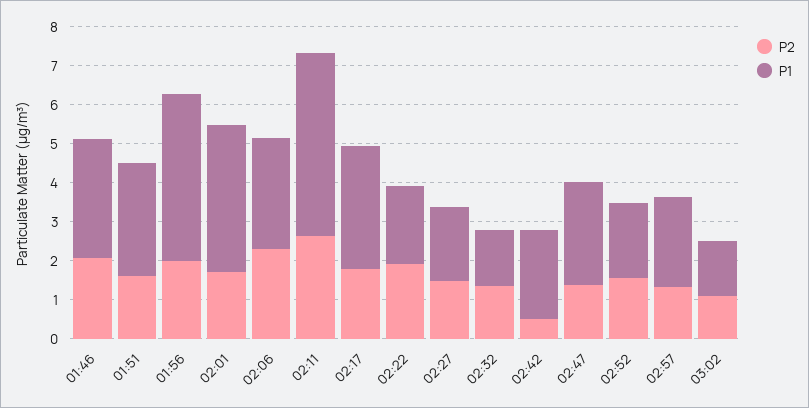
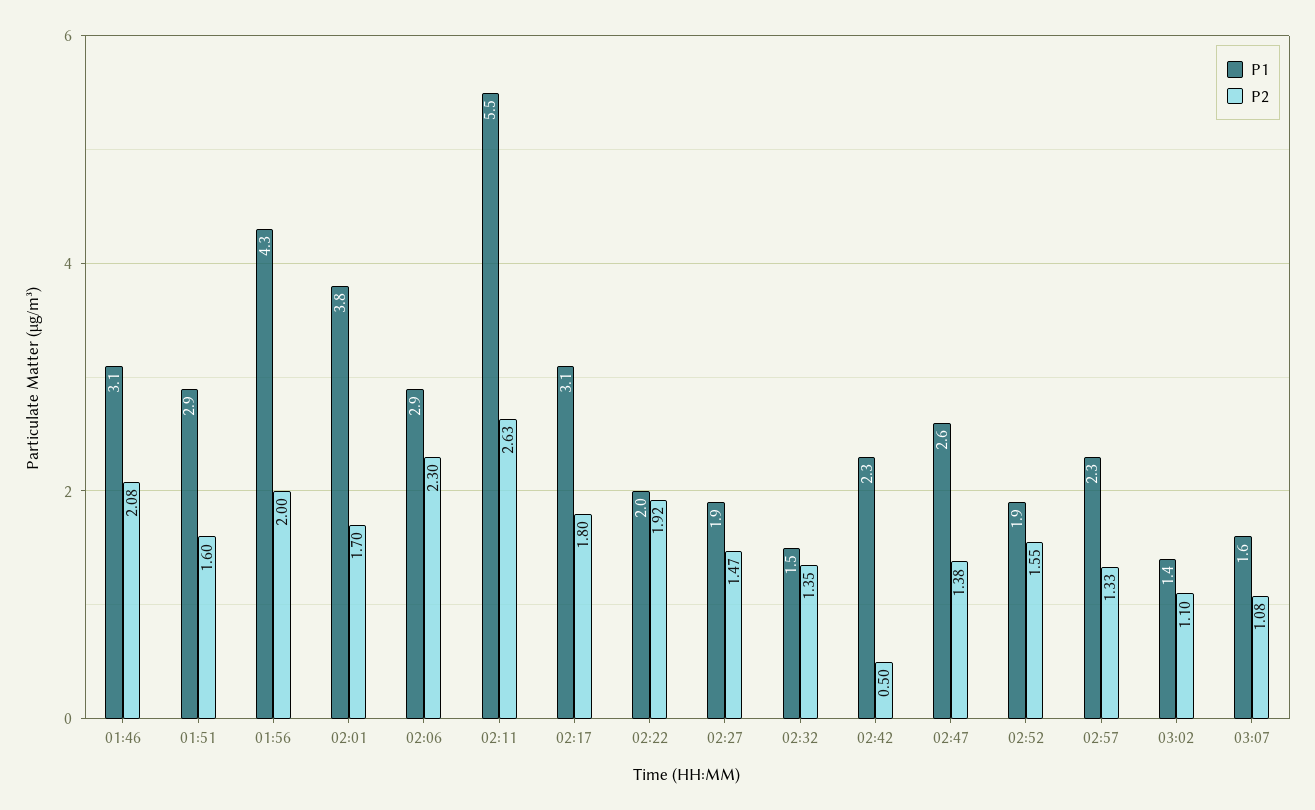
P1, 02:11: 4.75 -> 5.5
P1, 03:07: none -> 1.6
P2, 03:07: none -> 1.08

